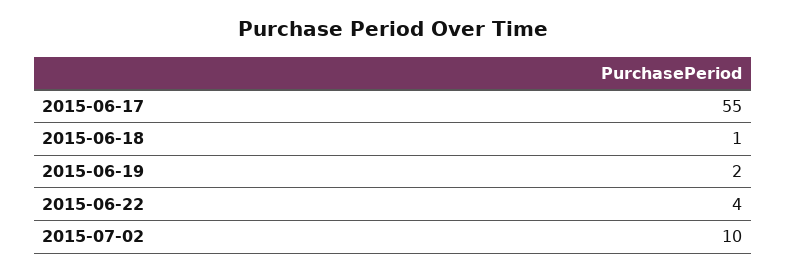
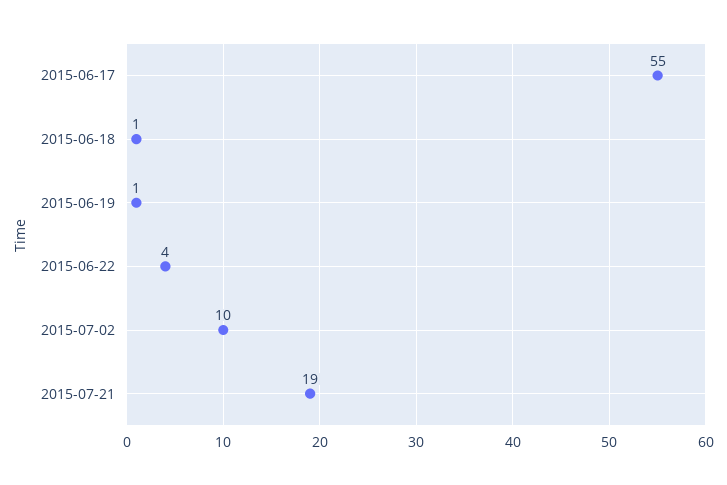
2015-06-19: 2 -> 1
2015-07-21: none -> 19

